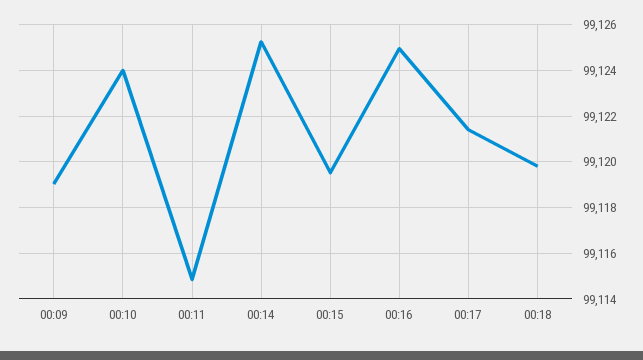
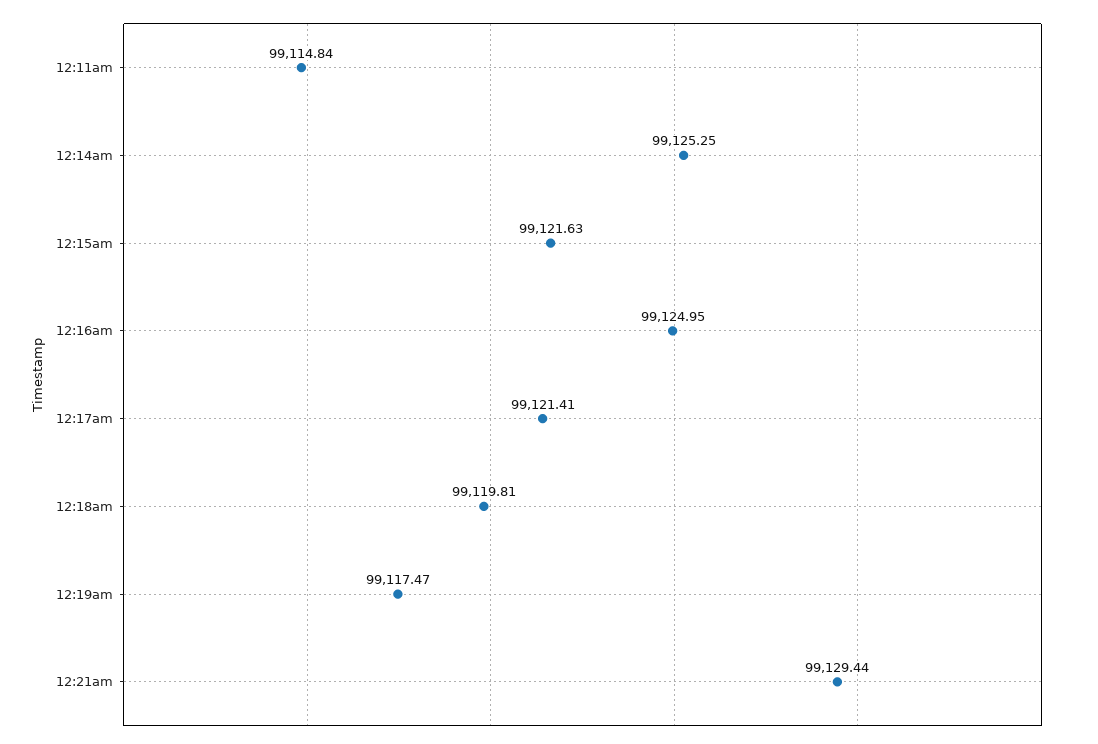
00:09: 99119 -> none
00:10: 99124 -> none
00:15: 99119.5 -> 99121.63
12:19am: none -> 99117.47
12:21am: none -> 99129.44

